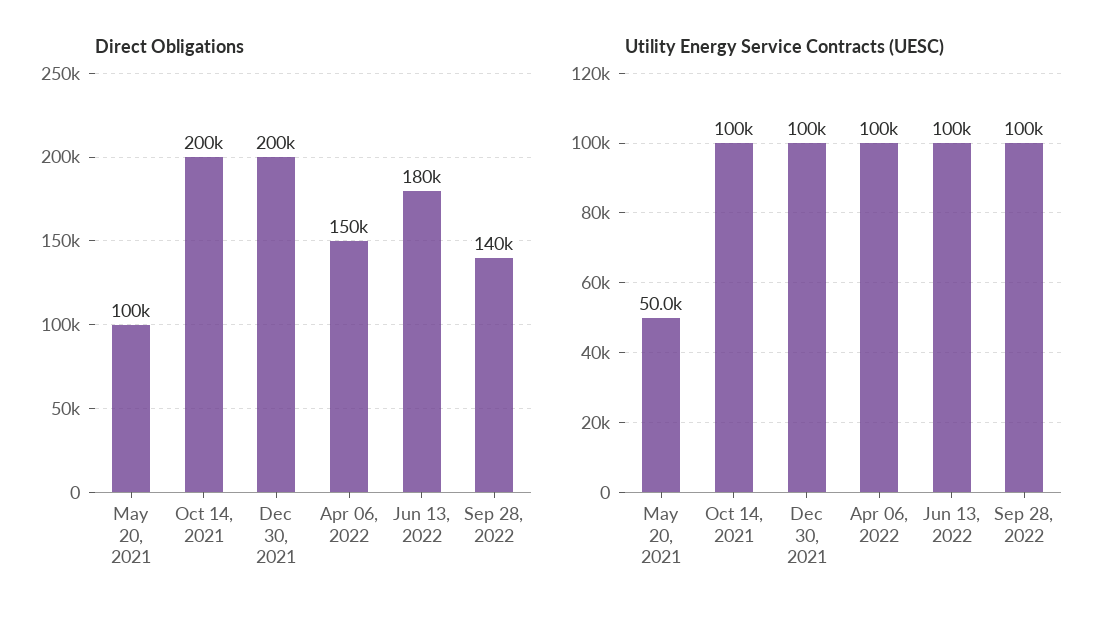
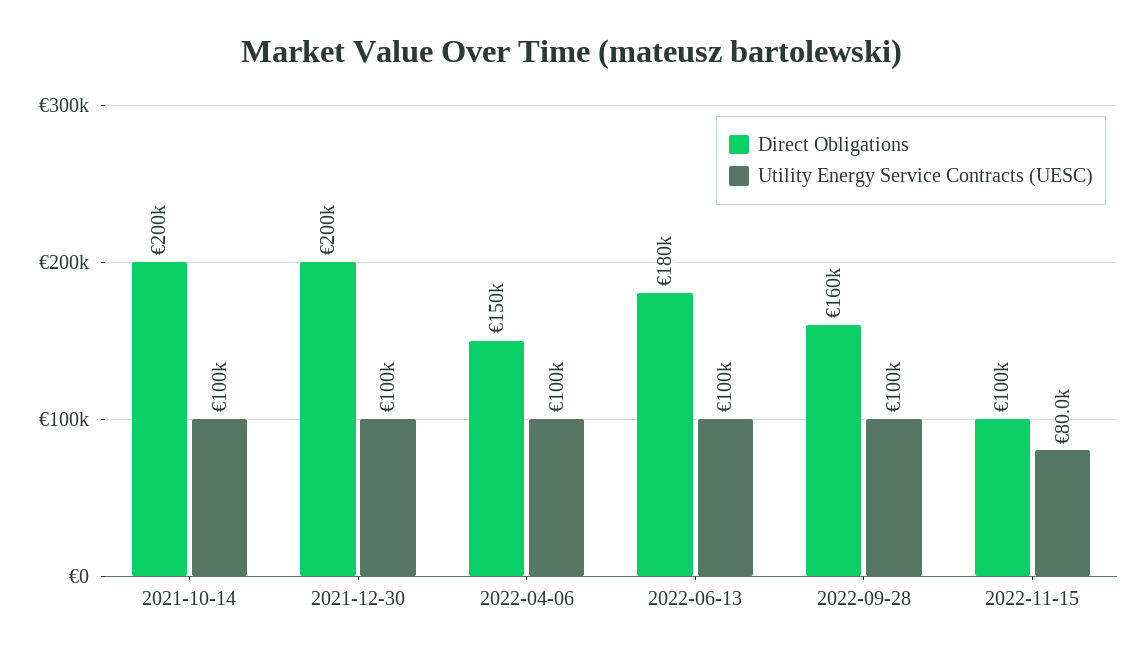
Direct Obligations, May 20, 2021: 100000 -> none
Direct Obligations, Sep 28, 2022: 140000 -> 160000
Utility Energy Service Contracts (UESC), May 20, 2021: 50000 -> none
Direct Obligations, 2022-11-15: none -> 100000
Utility Energy Service Contracts (UESC), 2022-11-15: none -> 80000

